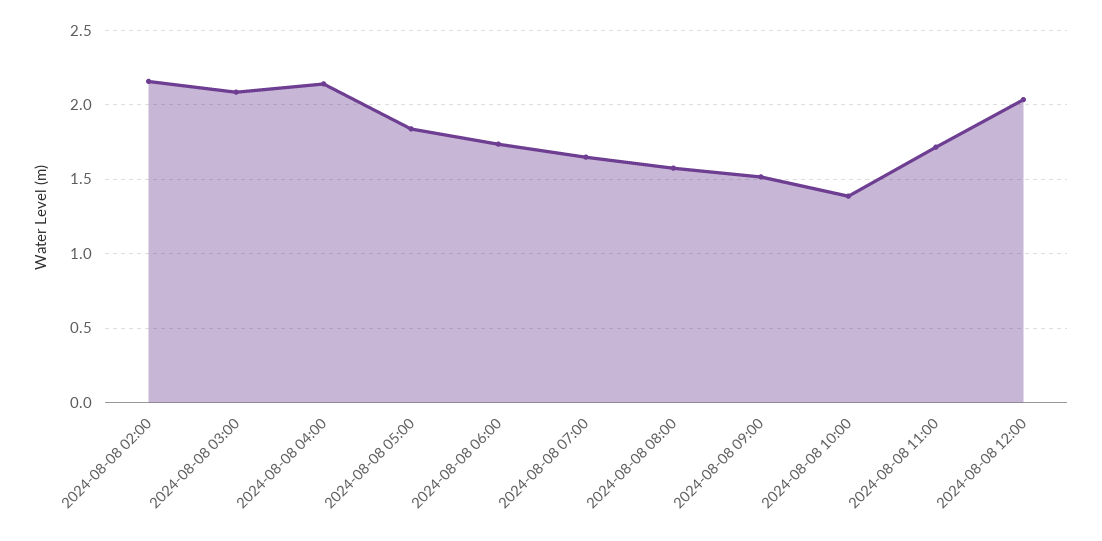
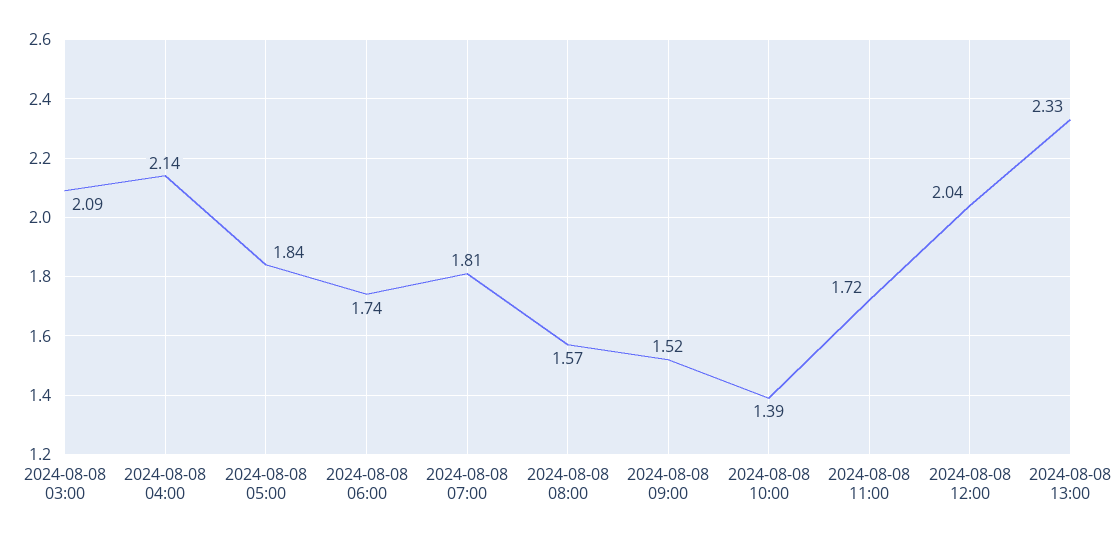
2024-08-08 02:00: 2.15 -> none
2024-08-08 07:00: 1.65 -> 1.81
2024-08-08 13:00: none -> 2.33

